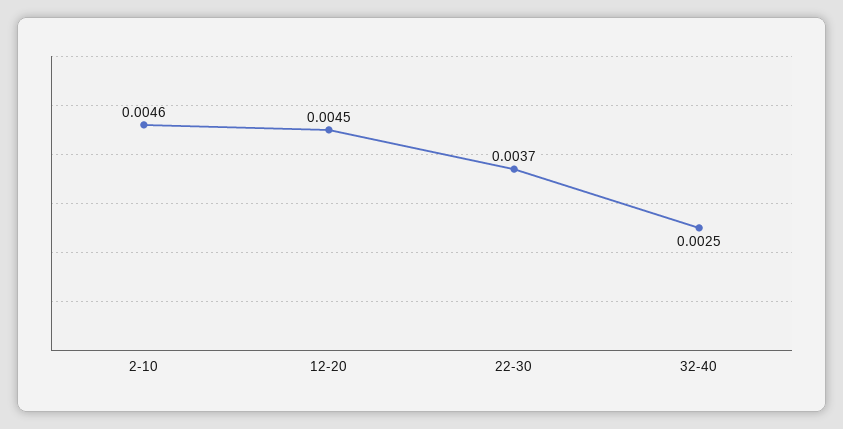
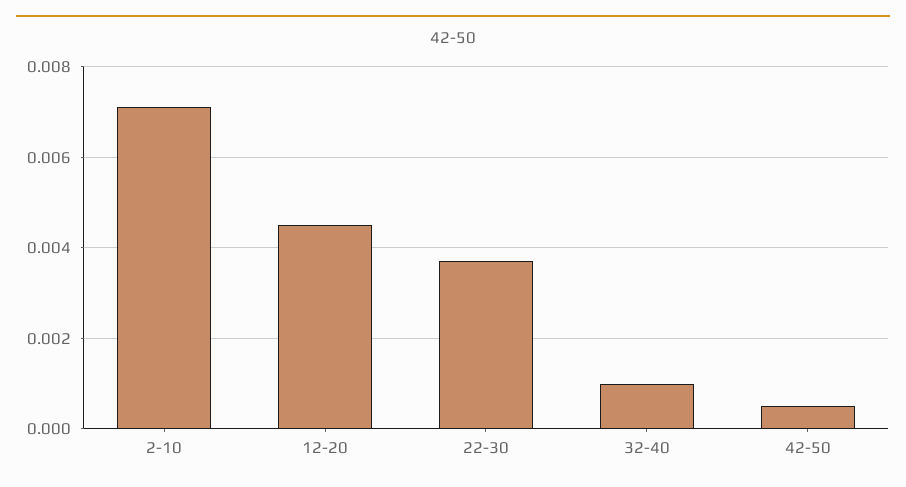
2-10: 0.0046 -> 0.007
32-40: 0.0025 -> 0.001
42-50: none -> 0.0005

